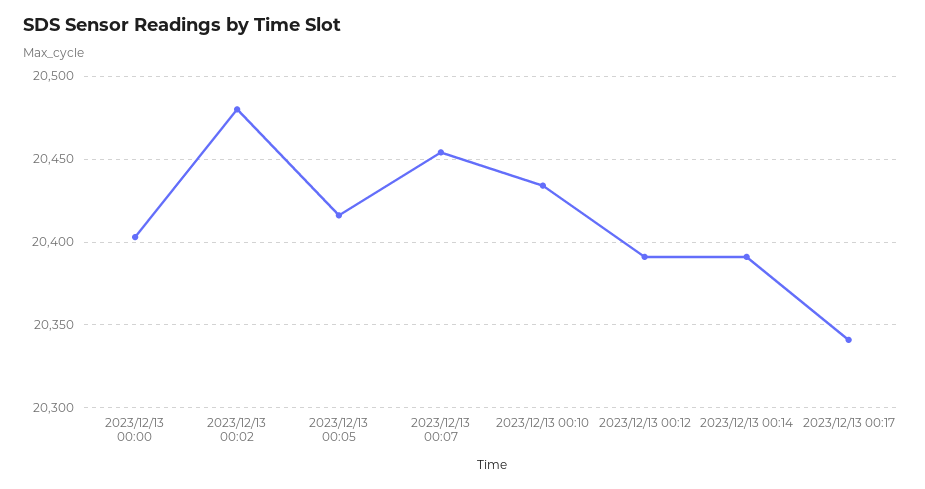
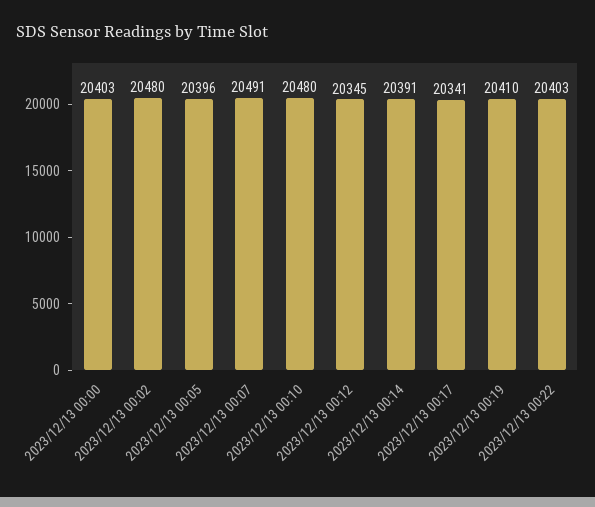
2023/12/13 00:05: 20415 -> 20396
2023/12/13 00:07: 20455 -> 20491
2023/12/13 00:10: 20435 -> 20480
2023/12/13 00:12: 20390 -> 20345
2023/12/13 00:19: none -> 20410
2023/12/13 00:22: none -> 20403

